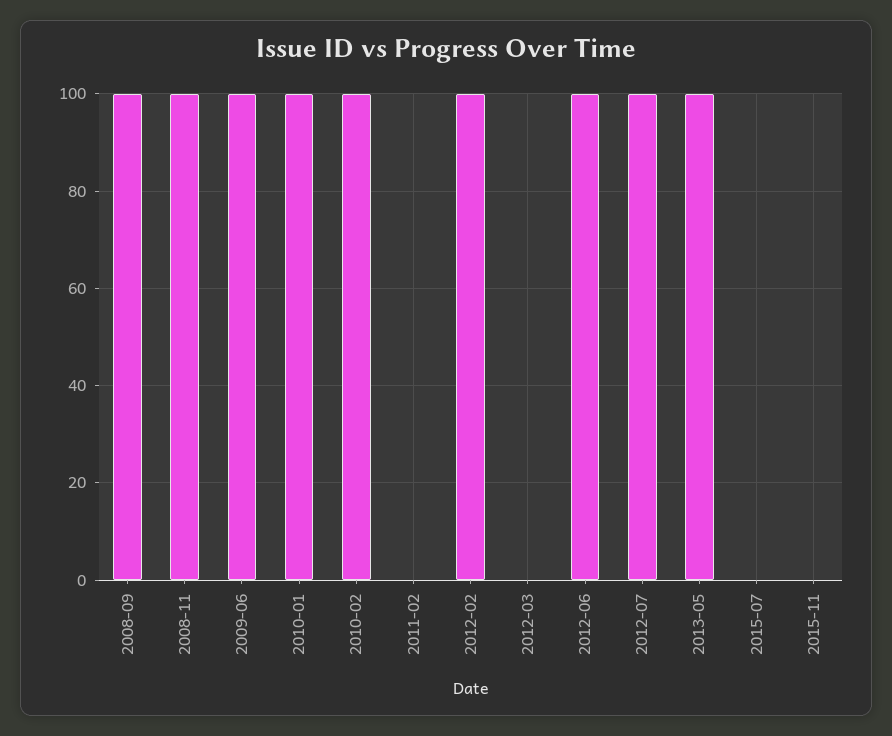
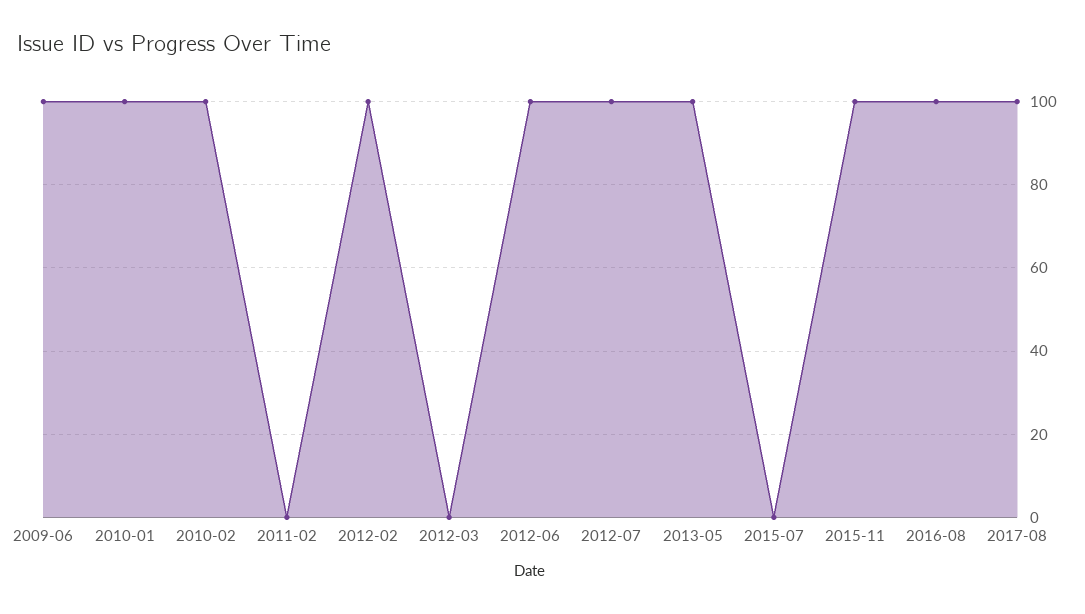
2008-09: 100 -> none
2008-11: 100 -> none
2015-11: 0 -> 100
2016-08: none -> 100
2017-08: none -> 100

